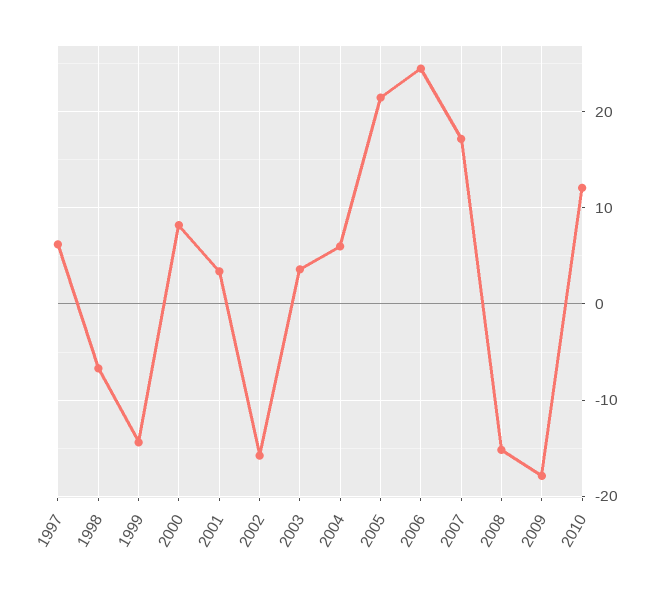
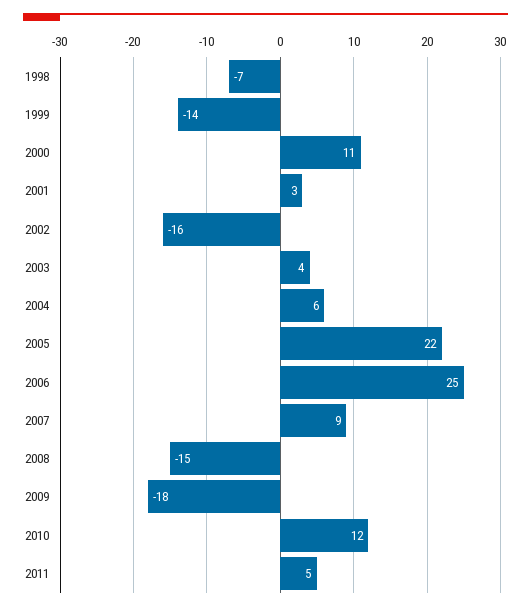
1997: 6 -> none
2000: 8 -> 11
2007: 17 -> 9
2011: none -> 5

